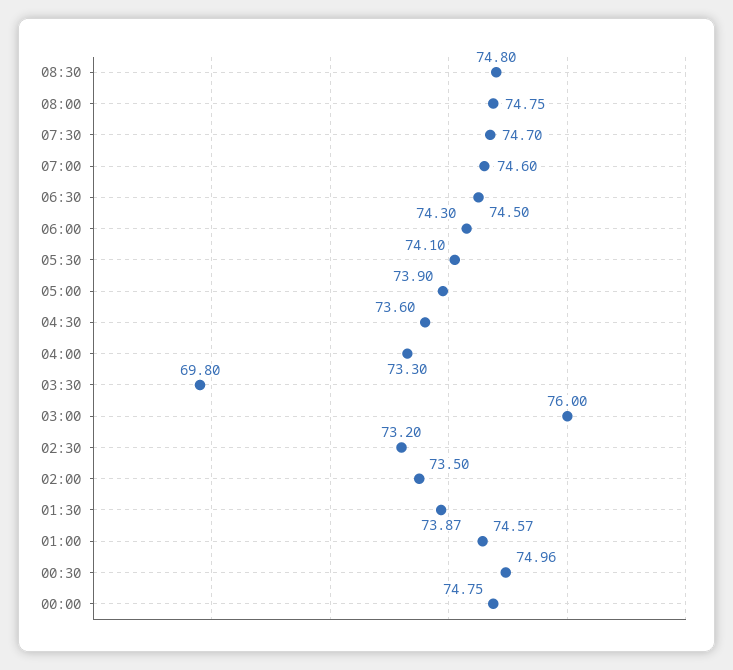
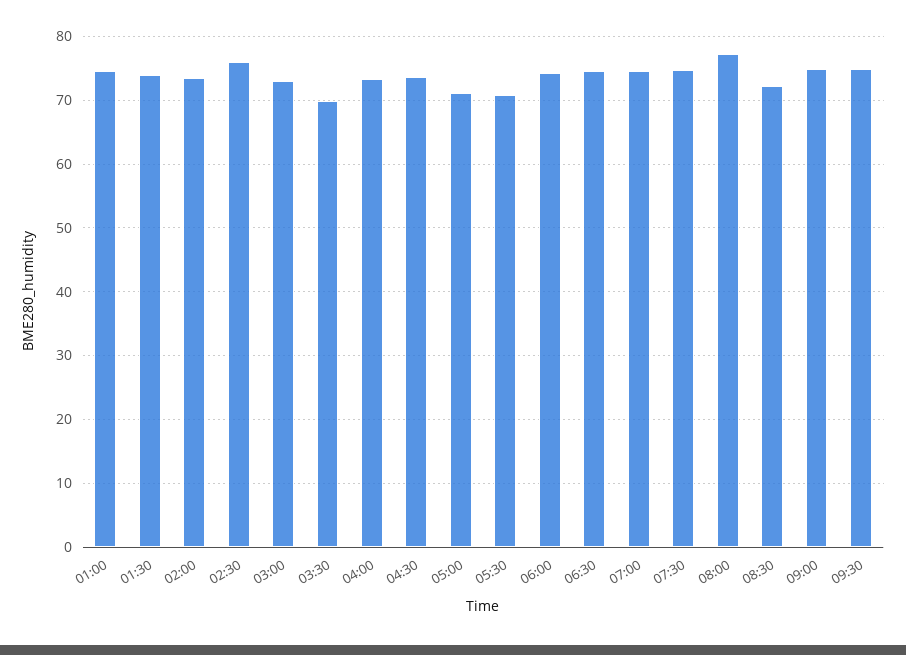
08:30: 74.8 -> 72
08:00: 74.75 -> 77
05:30: 74.1 -> 71
05:00: 73.9 -> 71
03:00: 76 -> 73
02:30: 73.2 -> 76
00:30: 74.96 -> none
00:00: 74.75 -> none
09:00: none -> 75
09:30: none -> 75

